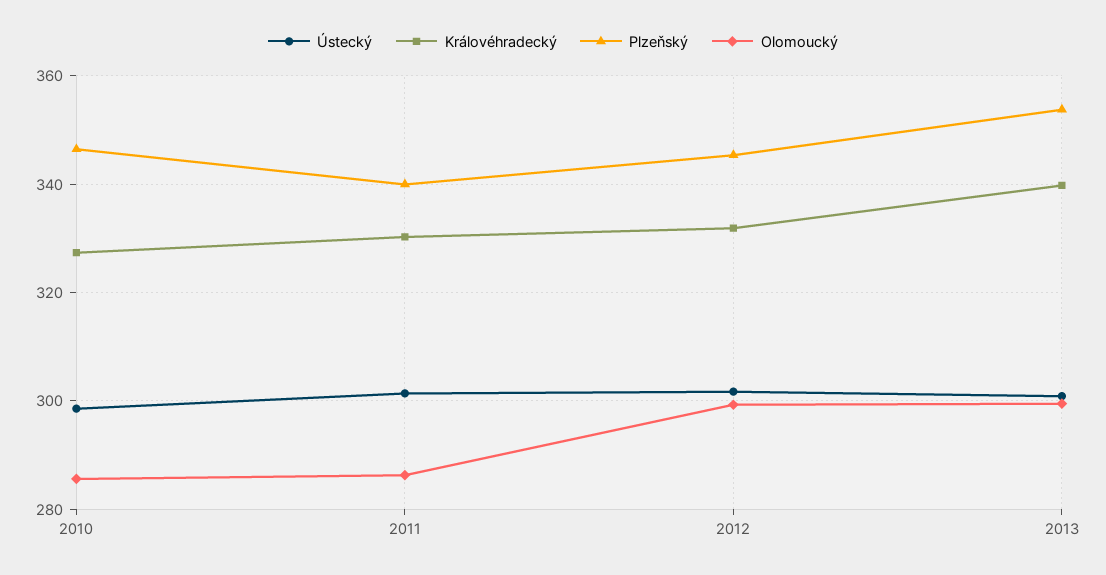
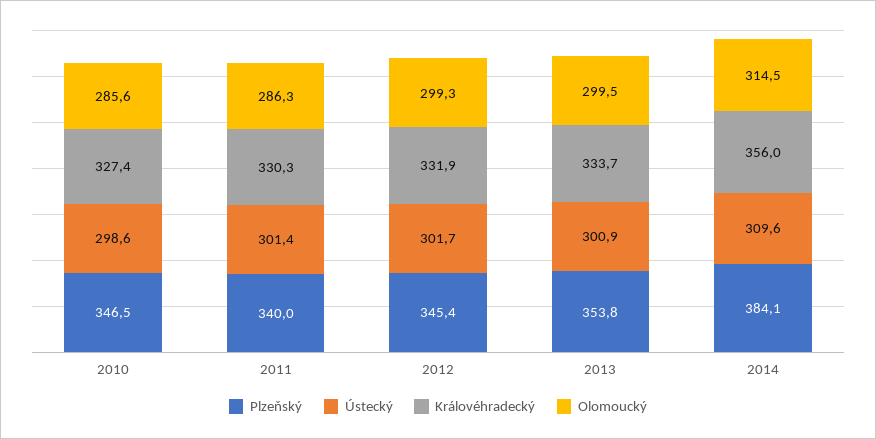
Královéhradecký, 2013: 340 -> 333.7
Plzeňský, 2014: none -> 384.1
Ústecký, 2014: none -> 309.6
Královéhradecký, 2014: none -> 356
Olomoucký, 2014: none -> 314.5

